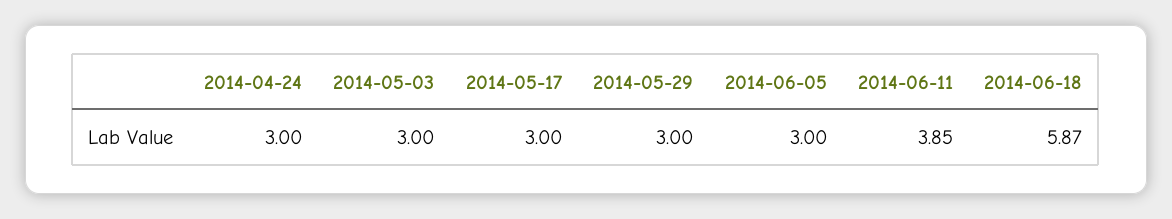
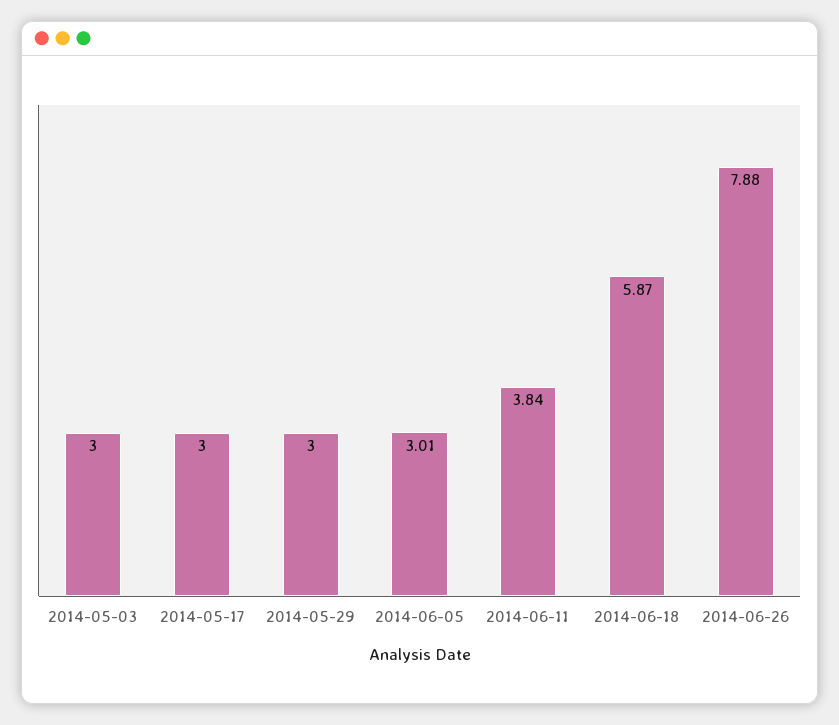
2014-04-24: 3 -> none
2014-06-05: 3 -> 3.01
2014-06-11: 3.85 -> 3.84
2014-06-26: none -> 7.88

